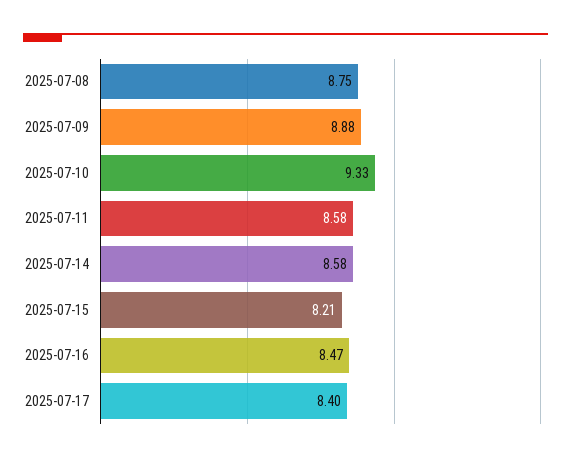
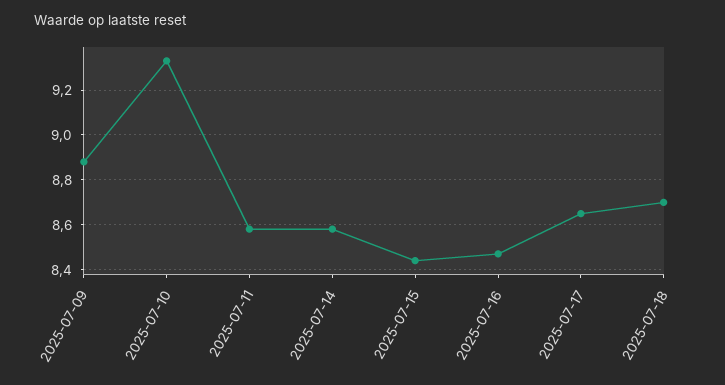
2025-07-08: 8.75 -> none
2025-07-15: 8.21 -> 8.45
2025-07-17: 8.4 -> 8.65
2025-07-18: none -> 8.7

